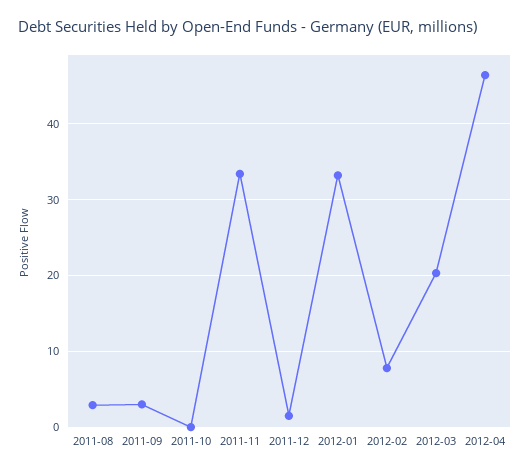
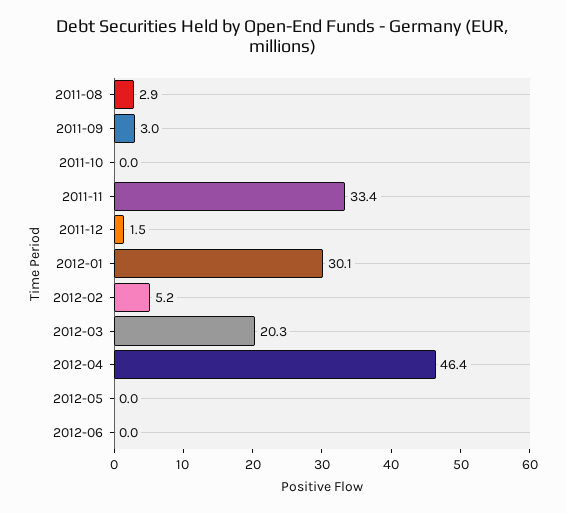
2012-01: 33 -> 30.1
2012-02: 8 -> 5.2
2012-05: none -> 0
2012-06: none -> 0

